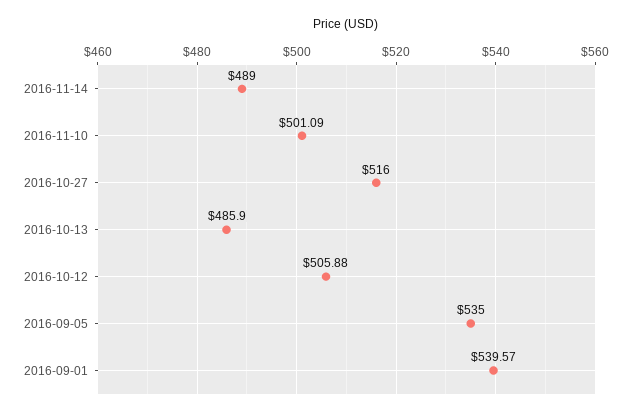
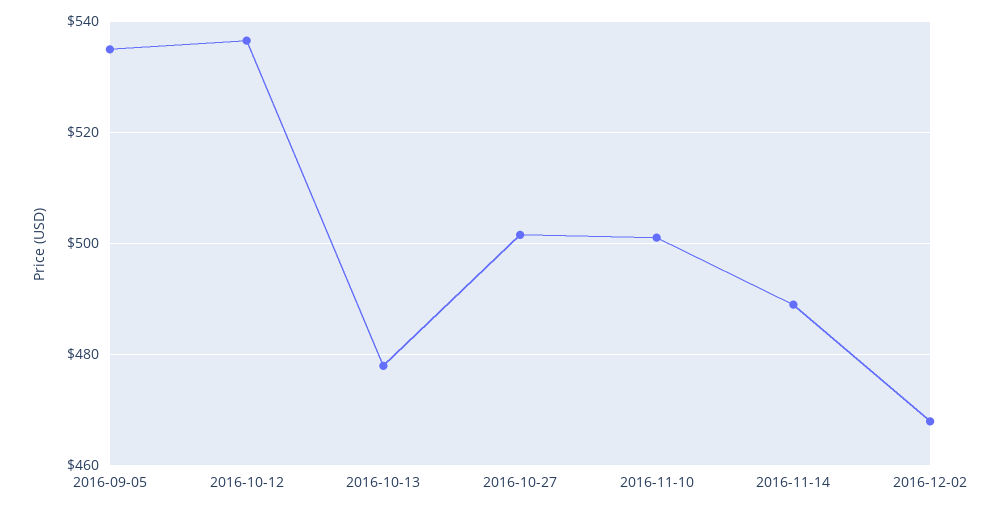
2016-10-27: 516 -> 502
2016-10-13: 485.9 -> 478
2016-10-12: 505.88 -> 536
2016-09-01: 539.57 -> none
2016-12-02: none -> 468

